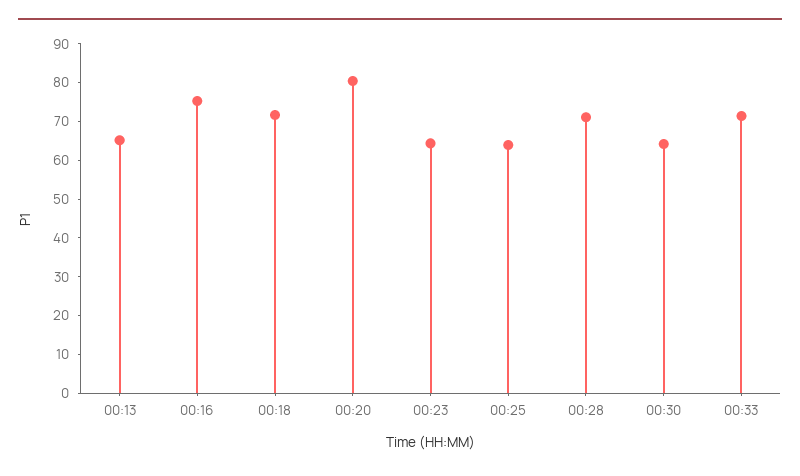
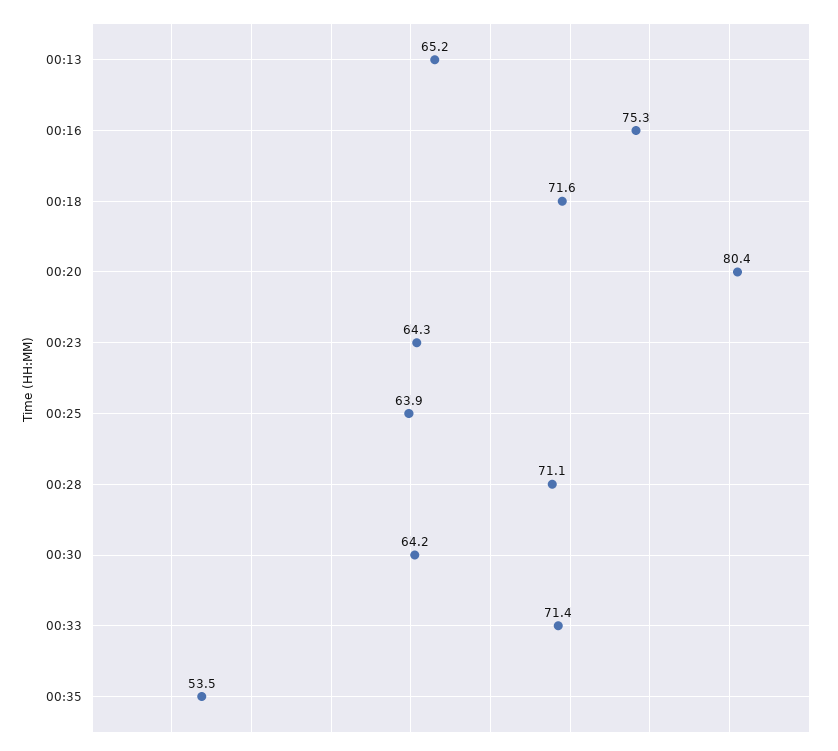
00:35: none -> 53.5

